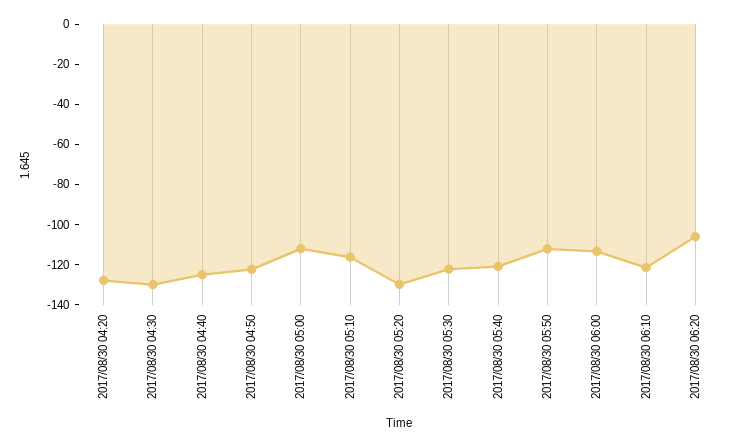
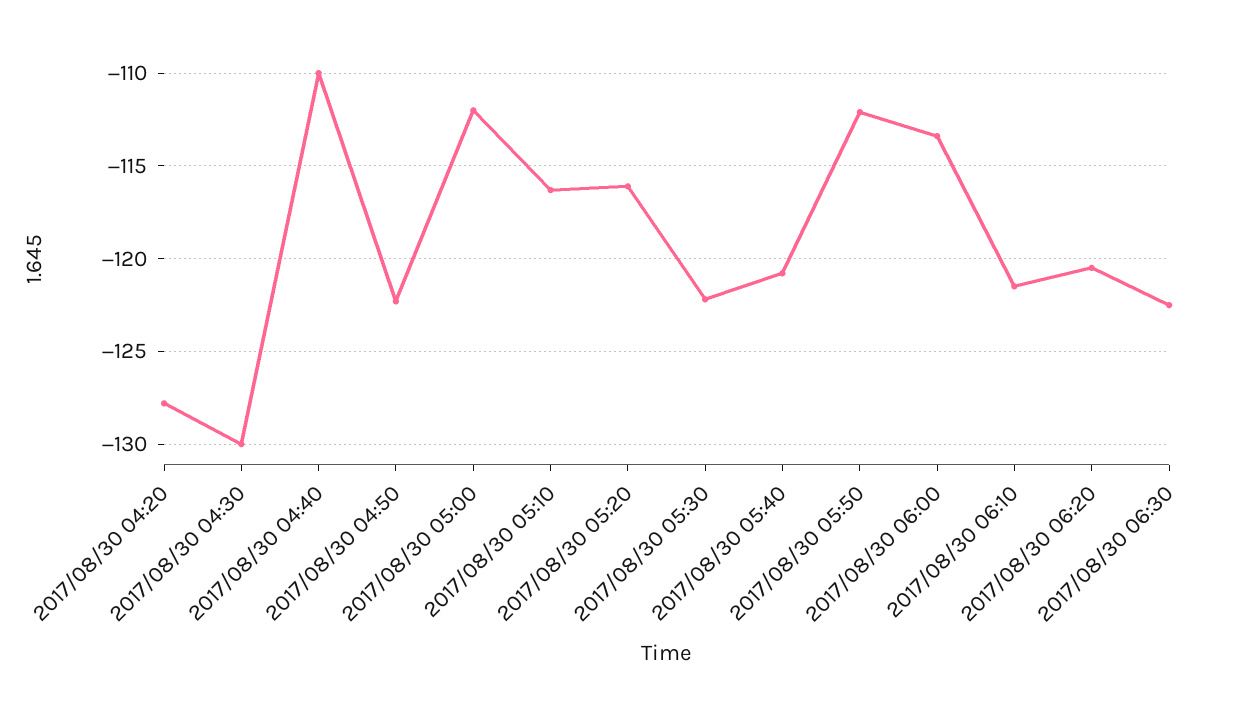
2017/08/30 04:40: -125 -> -110
2017/08/30 05:20: -130 -> -116
2017/08/30 06:20: -105 -> -120.5
2017/08/30 06:30: none -> -122.5

